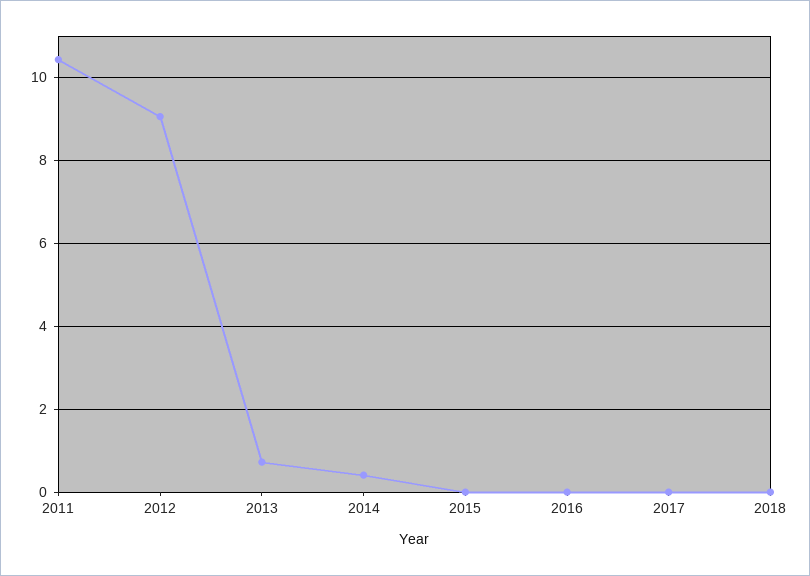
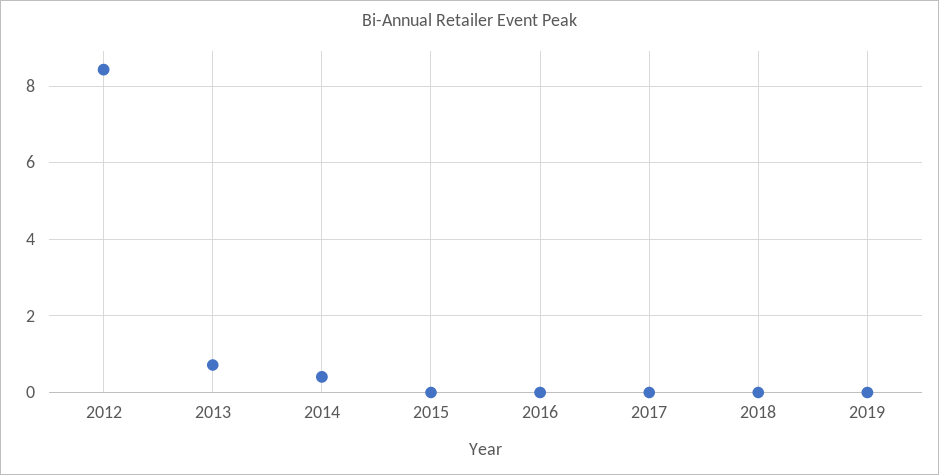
2011: 10.4 -> none
2012: 9 -> 8.4
2019: none -> 0

